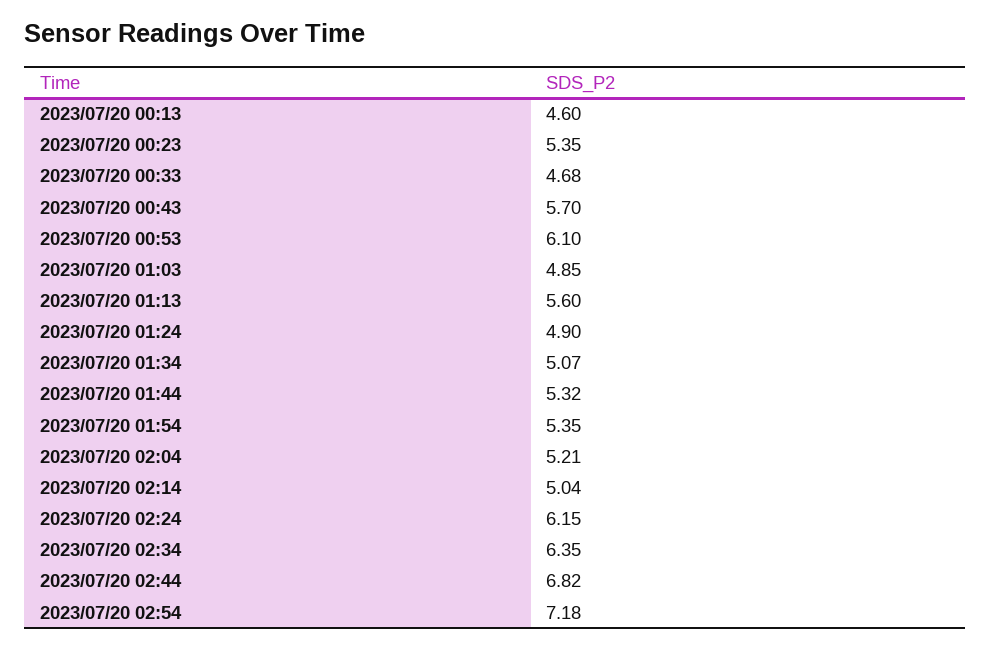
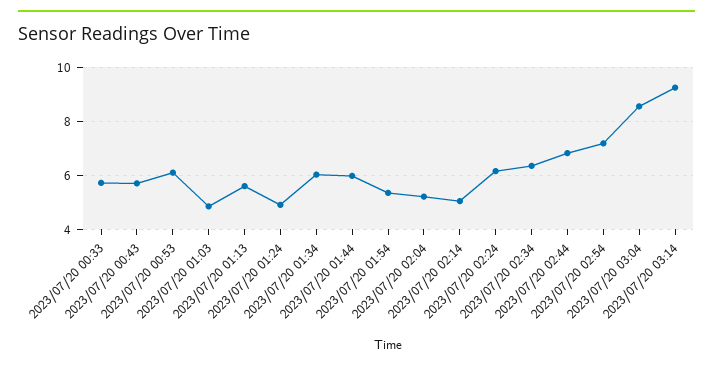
2023/07/20 00:13: 4.6 -> none
2023/07/20 00:23: 5.35 -> none
2023/07/20 00:33: 4.68 -> 5.75
2023/07/20 01:34: 5.07 -> 6
2023/07/20 01:44: 5.32 -> 6
2023/07/20 03:04: none -> 8.5
2023/07/20 03:14: none -> 9.25

